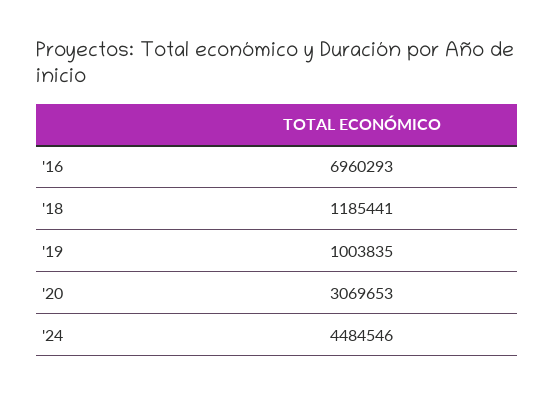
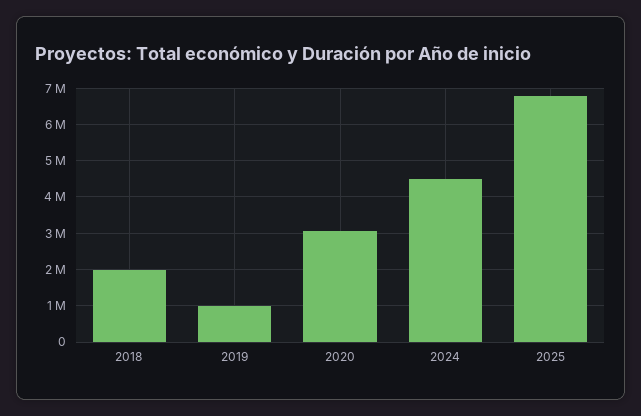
'16: 6960293 -> none
'18: 1185441 -> 2000000
2025: none -> 6800000

